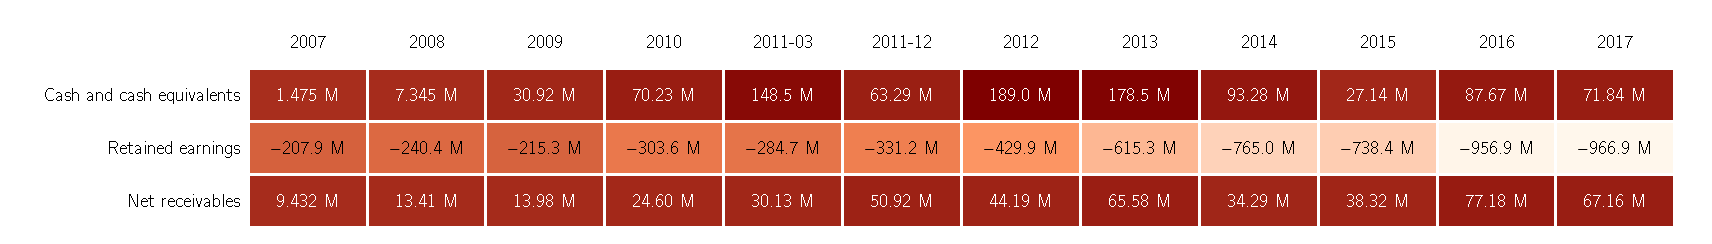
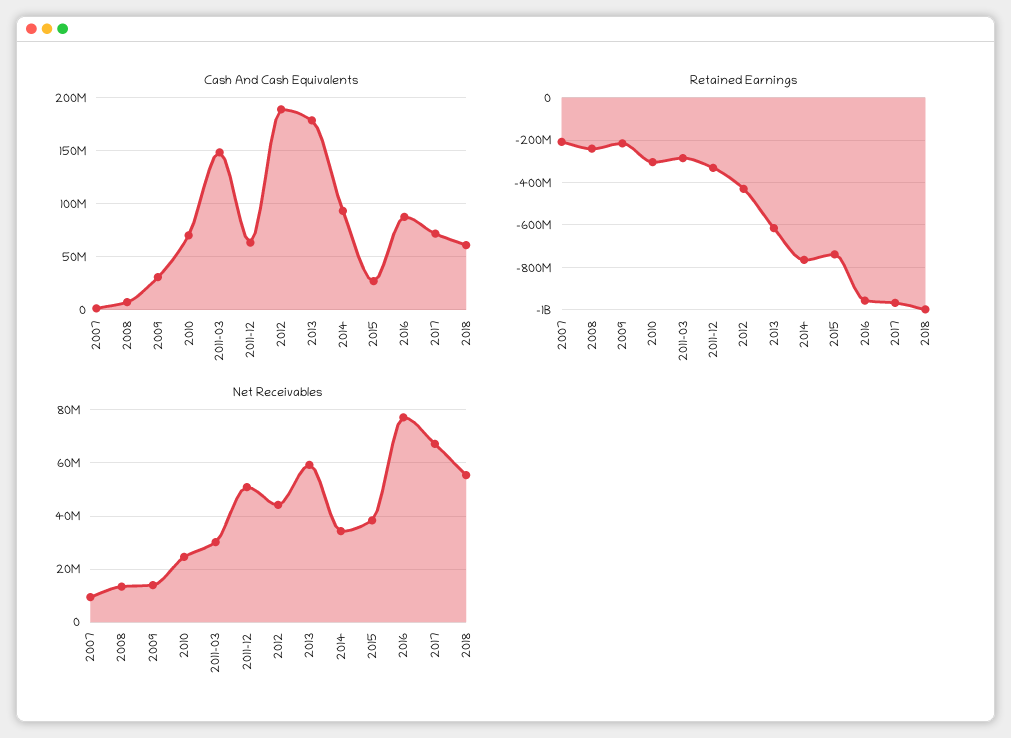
Net receivables, 2013: 65580000 -> 60000000
Cash and cash equivalents, 2018: none -> 60000000
Retained earnings, 2018: none -> -1000000000
Net receivables, 2018: none -> 55000000

